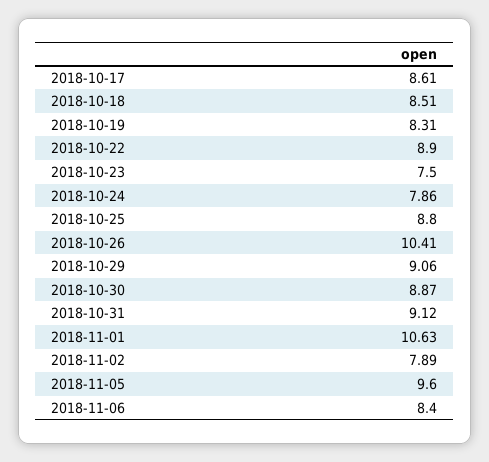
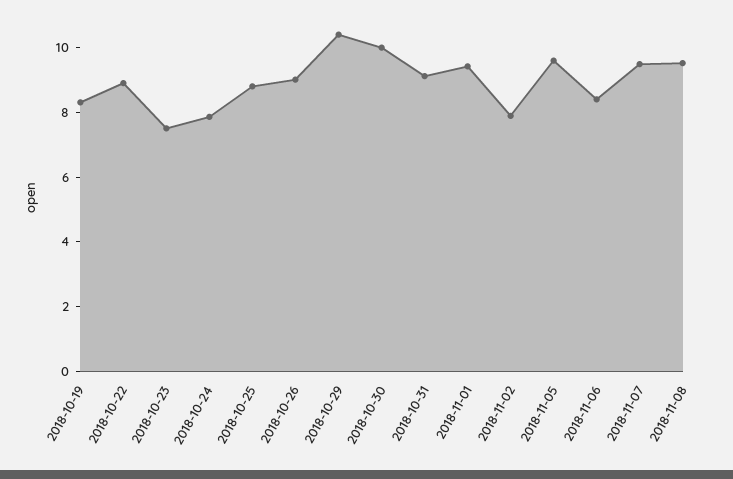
2018-10-17: 8.61 -> none
2018-10-18: 8.51 -> none
2018-10-26: 10.41 -> 9
2018-10-29: 9.06 -> 10.5
2018-10-30: 8.87 -> 10
2018-11-01: 10.63 -> 9.5
2018-11-07: none -> 9.5
2018-11-08: none -> 9.5

